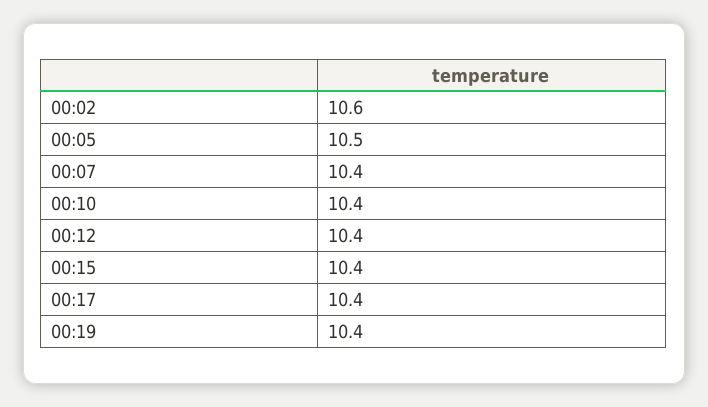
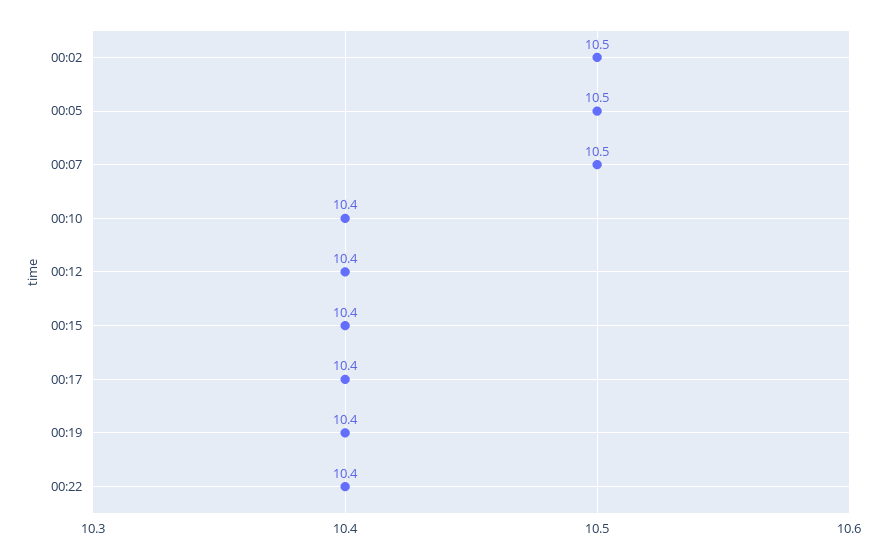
00:02: 10.6 -> 10.5
00:07: 10.4 -> 10.5
00:22: none -> 10.4

